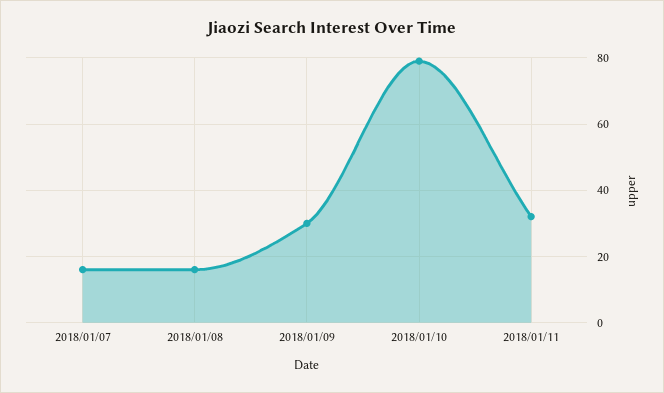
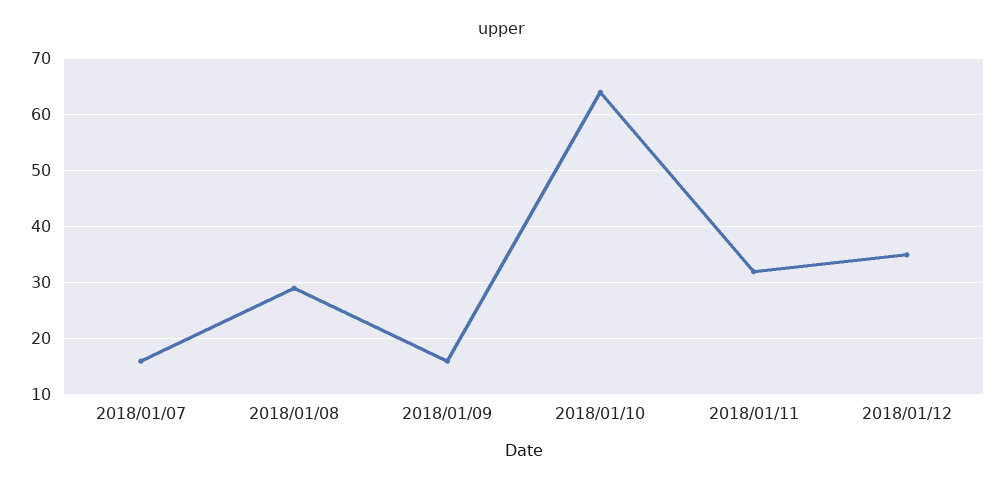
2018/01/08: 15 -> 30
2018/01/09: 30 -> 15
2018/01/10: 80 -> 65
2018/01/12: none -> 35

